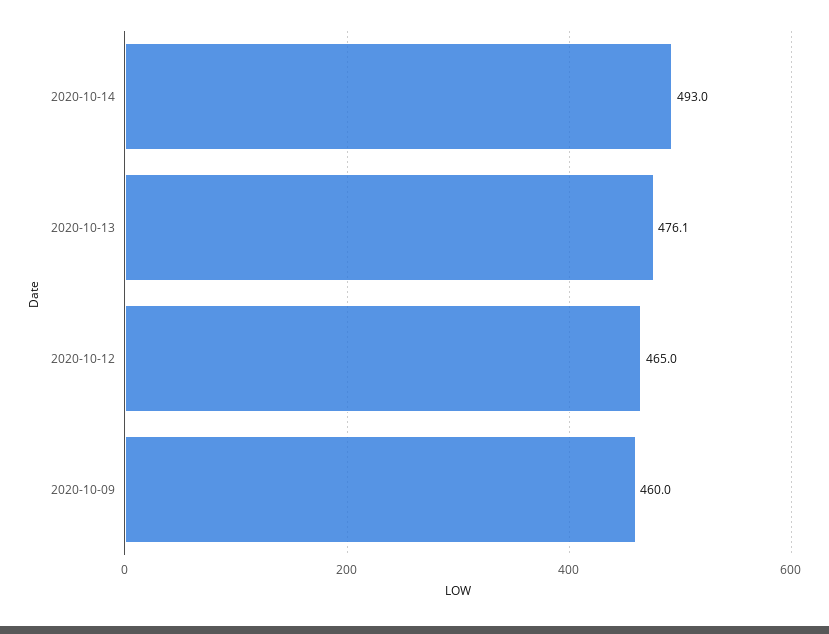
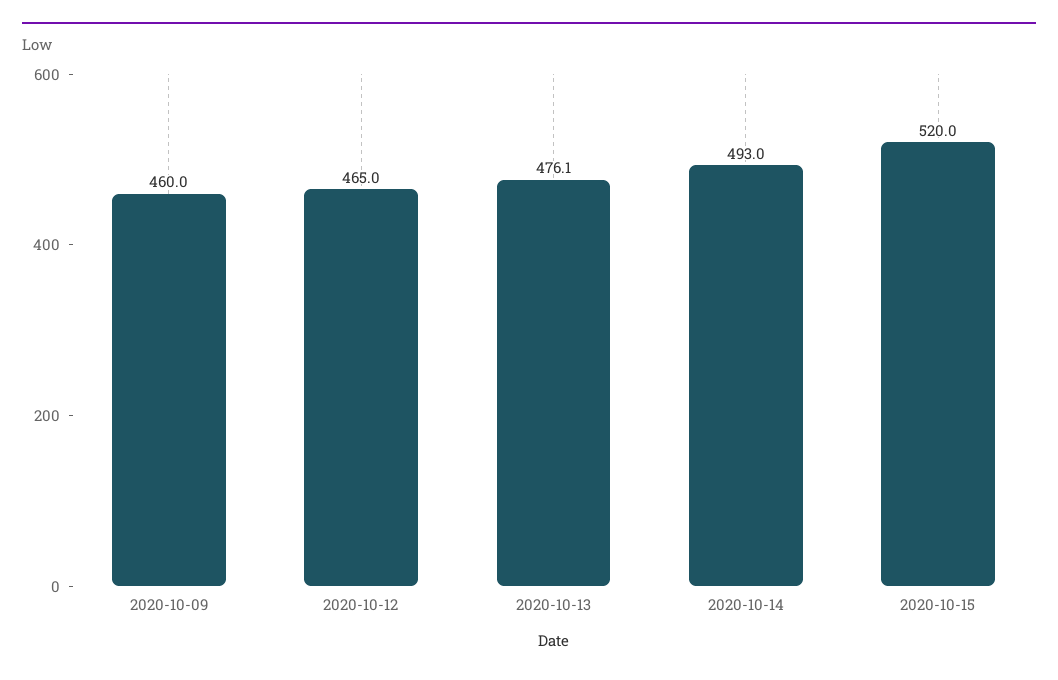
2020-10-15: none -> 520

